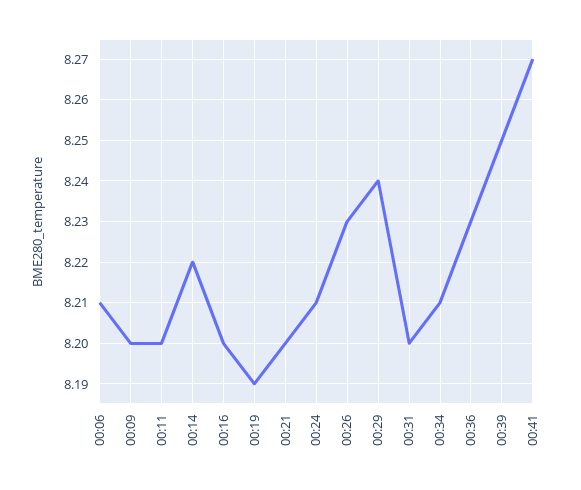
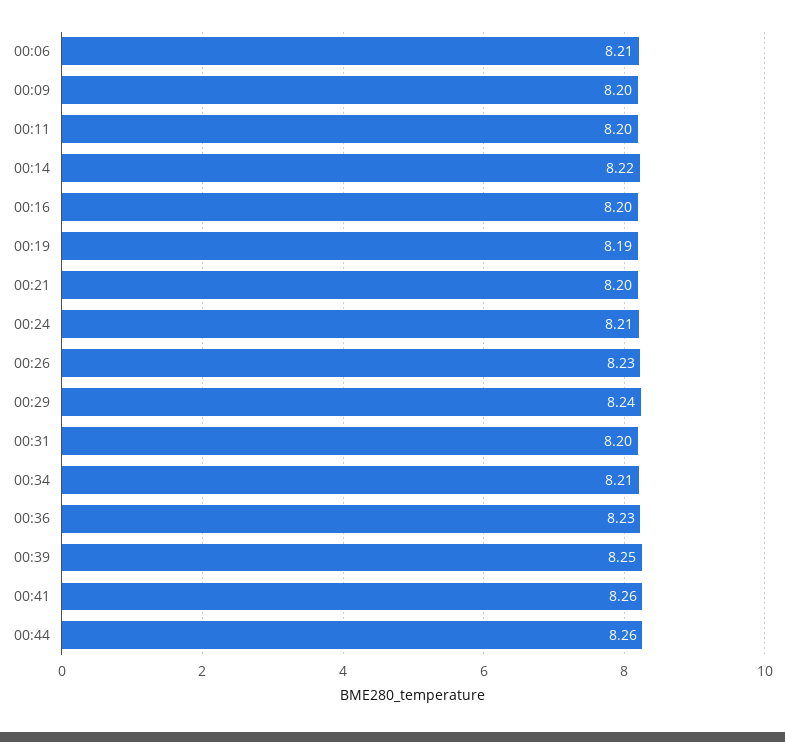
00:41: 8.27 -> 8.26
00:44: none -> 8.26

